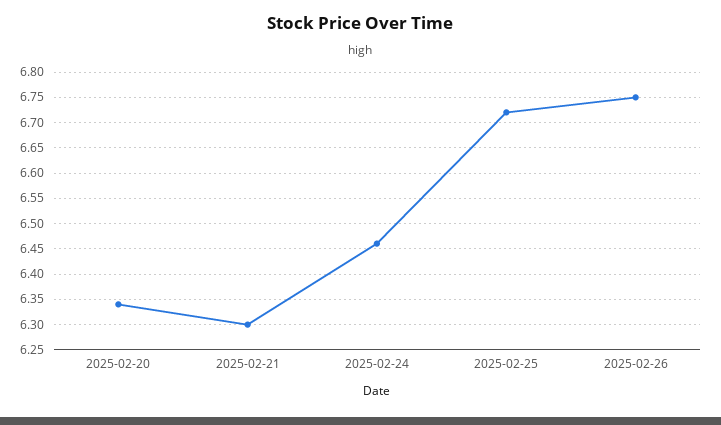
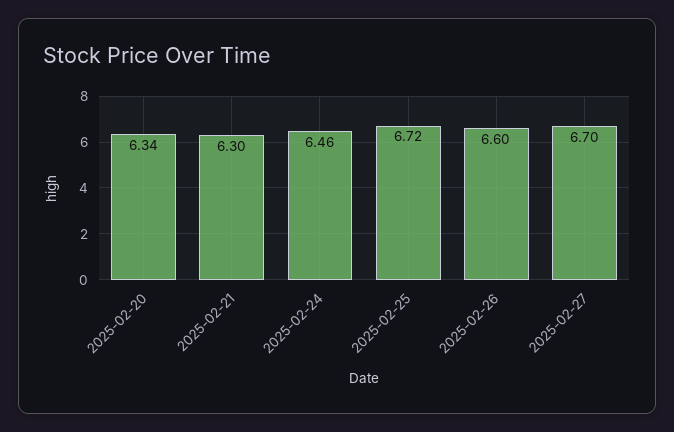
2025-02-26: 6.75 -> 6.6
2025-02-27: none -> 6.7

